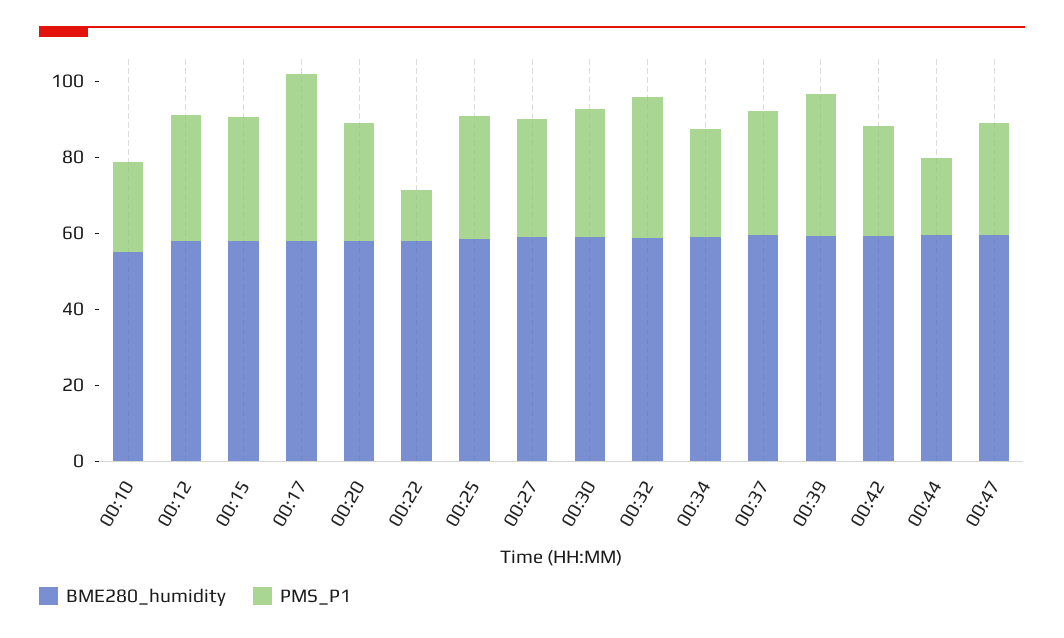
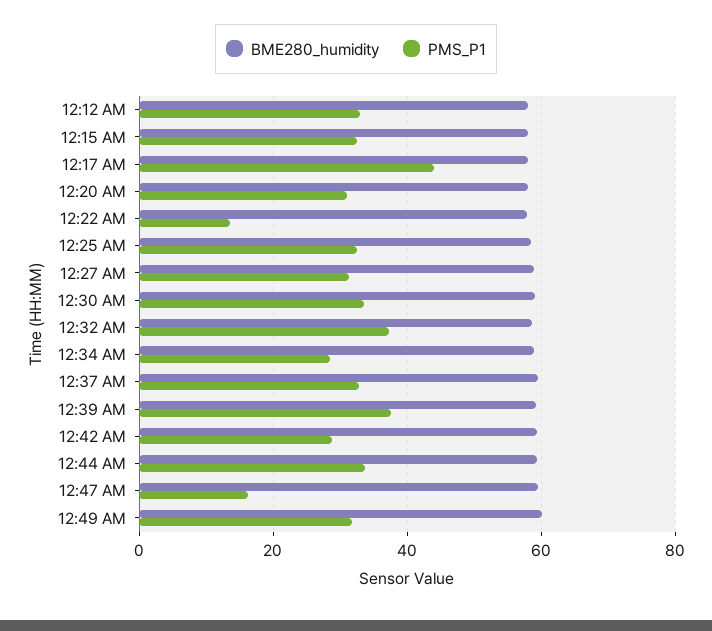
BME280_humidity, 00:10: 55 -> none
PMS_P1, 00:10: 25 -> none
PMS_P1, 00:44: 20 -> 34
PMS_P1, 00:47: 30 -> 16
BME280_humidity, 12:49 AM: none -> 60
PMS_P1, 12:49 AM: none -> 32

